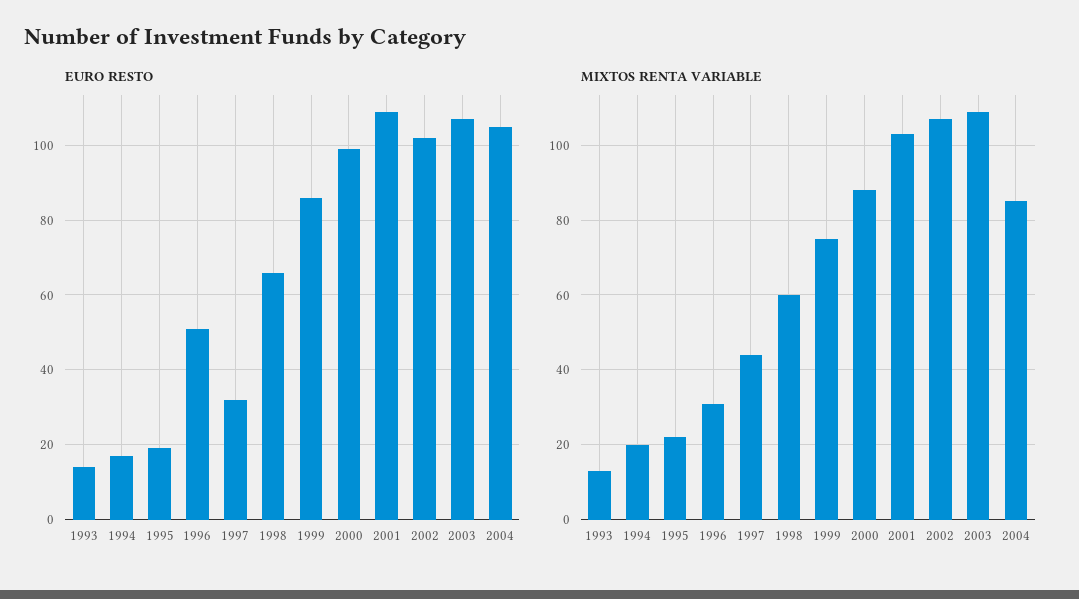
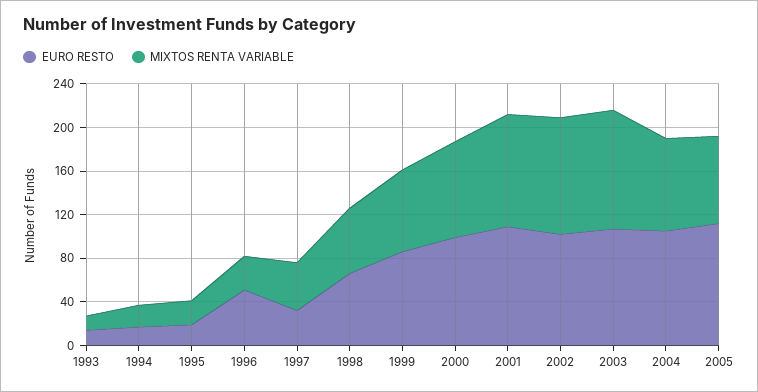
EURO RESTO, 2005: none -> 110
MIXTOS RENTA VARIABLE, 2005: none -> 80

